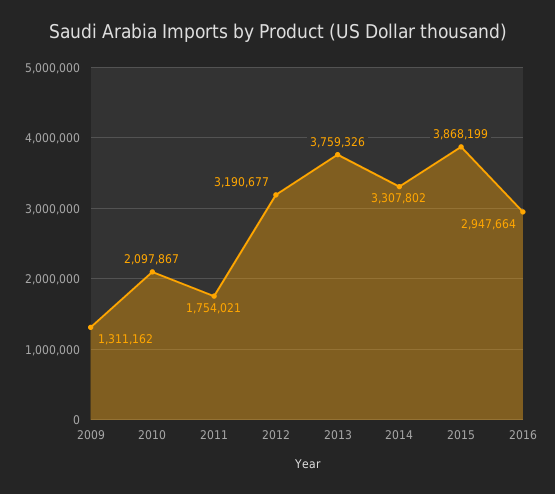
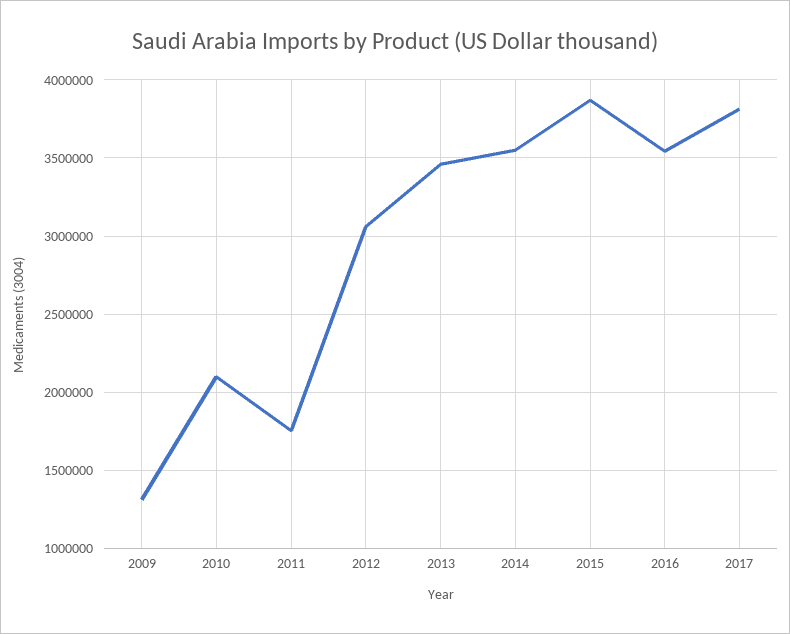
2012: 3190677 -> 3050000
2013: 3759326 -> 3450000
2014: 3307802 -> 3550000
2016: 2947664 -> 3550000
2017: none -> 3800000

